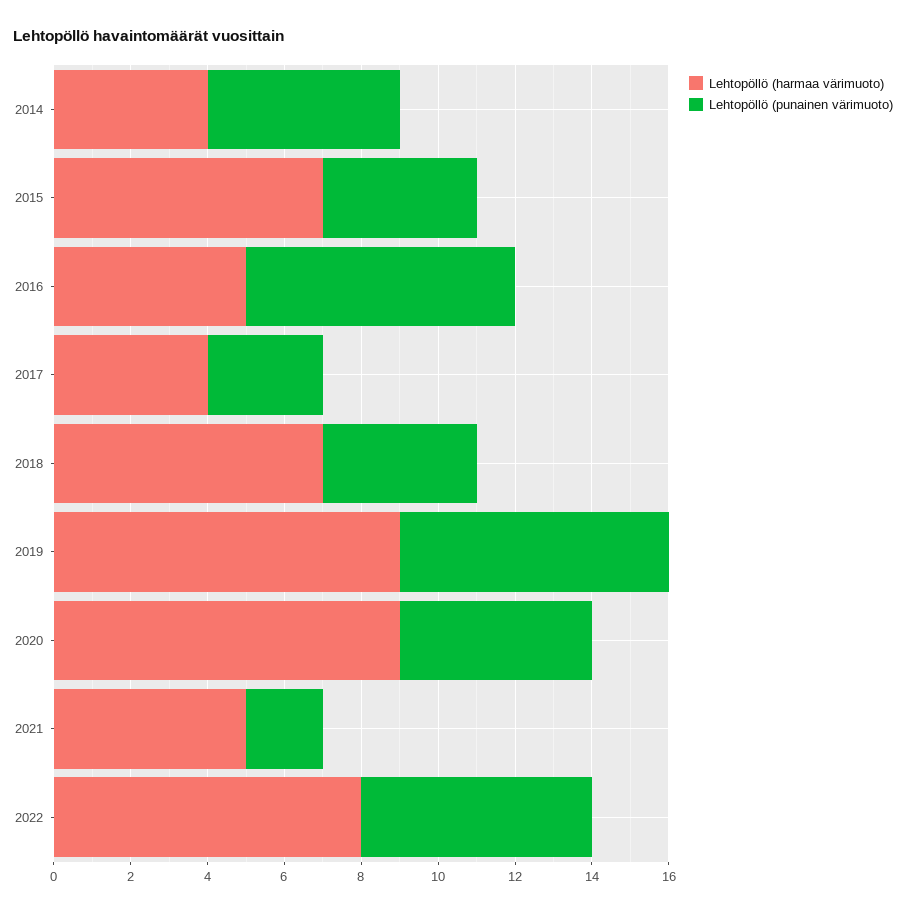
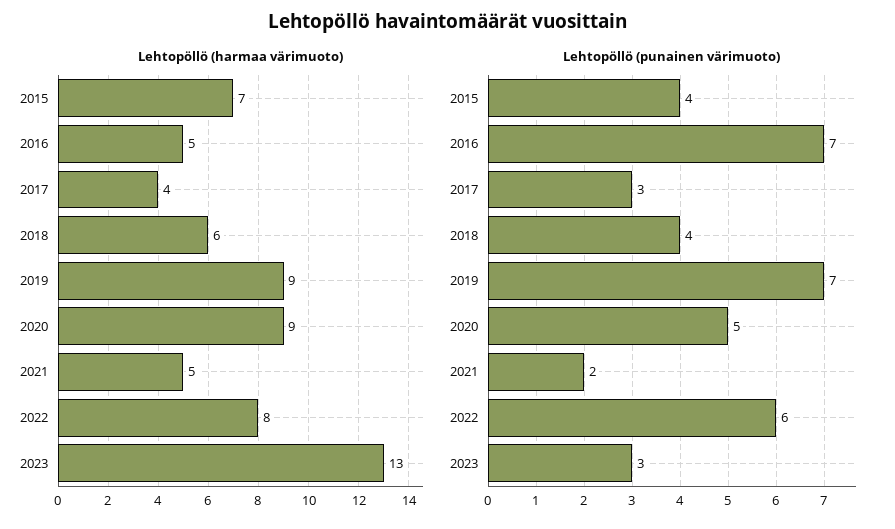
Lehtopöllö (harmaa värimuoto), 2014: 4 -> none
Lehtopöllö (punainen värimuoto), 2014: 5 -> none
Lehtopöllö (harmaa värimuoto), 2018: 7 -> 6
Lehtopöllö (harmaa värimuoto), 2023: none -> 13
Lehtopöllö (punainen värimuoto), 2023: none -> 3

